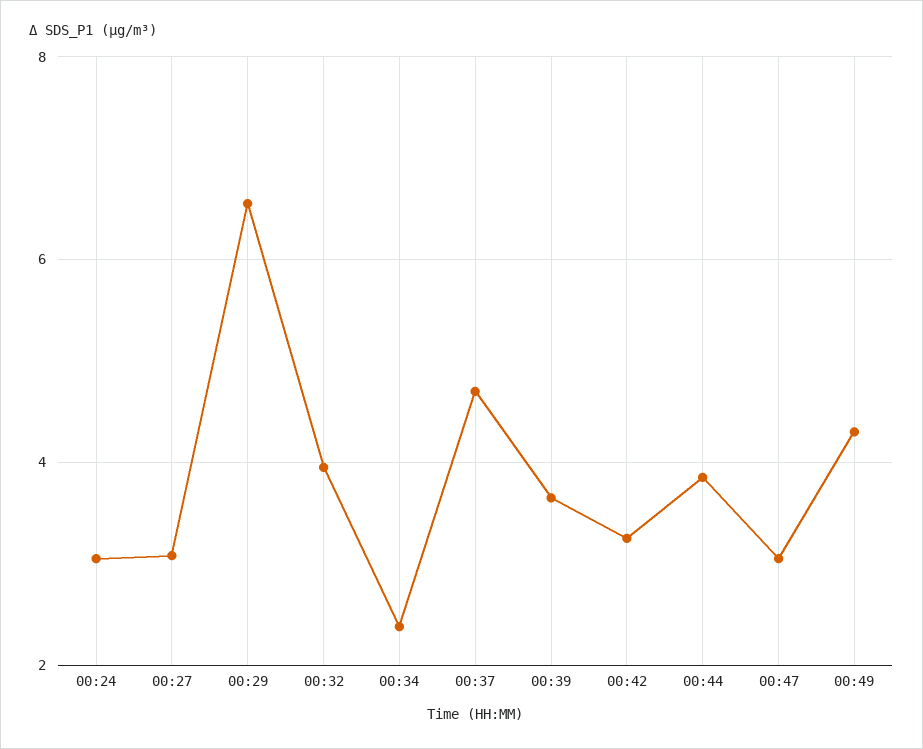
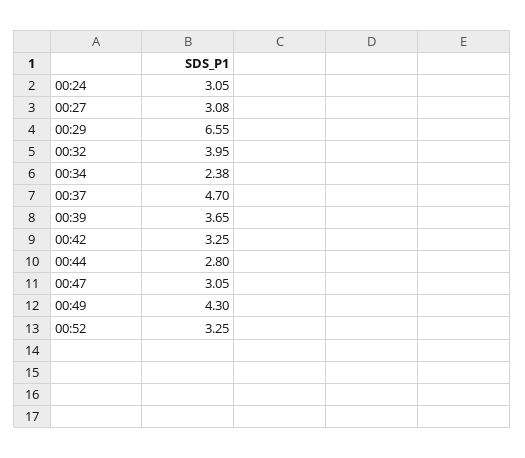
00:44: 3.8 -> 2.8
00:52: none -> 3.25

